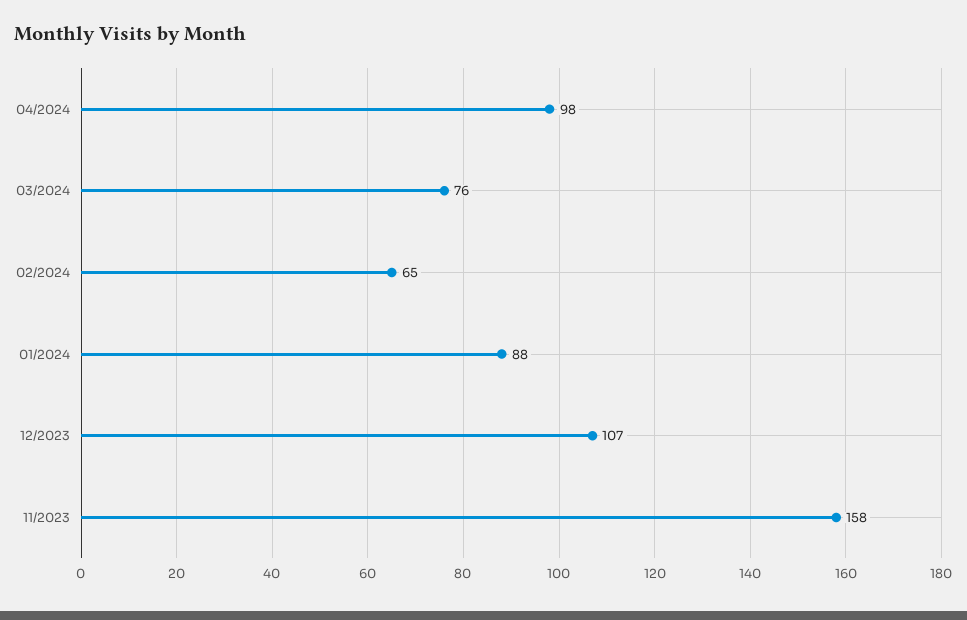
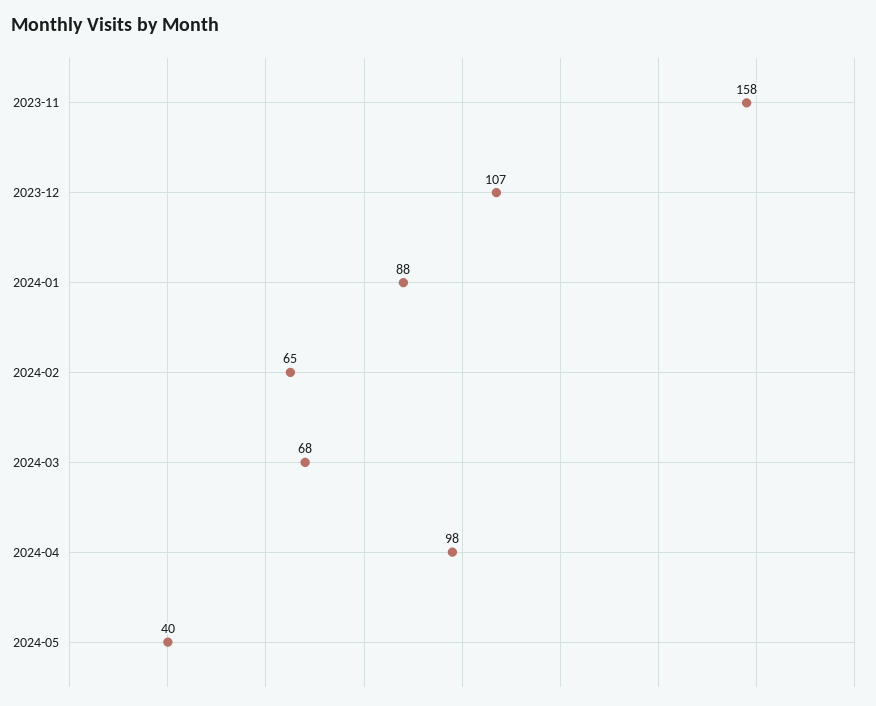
03/2024: 76 -> 68
2024-05: none -> 40

